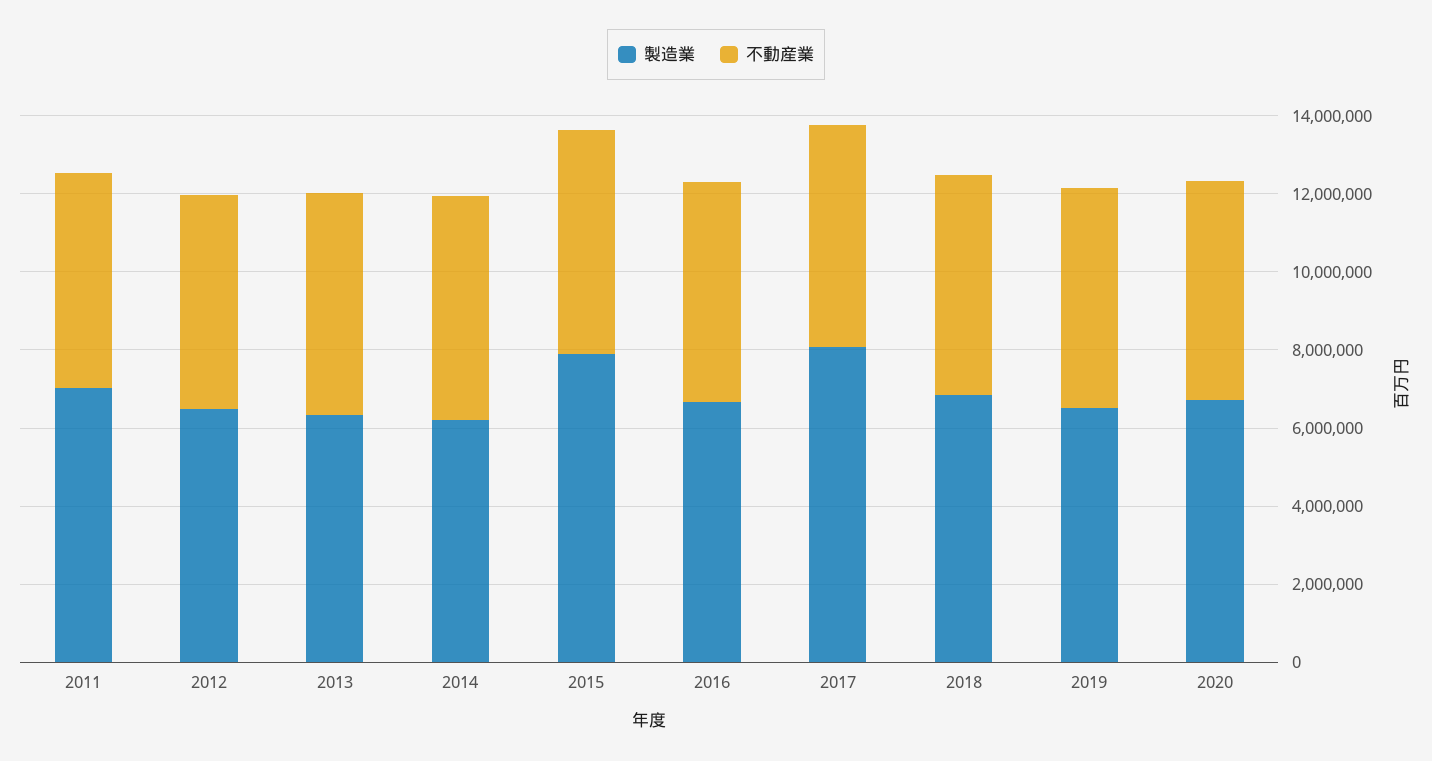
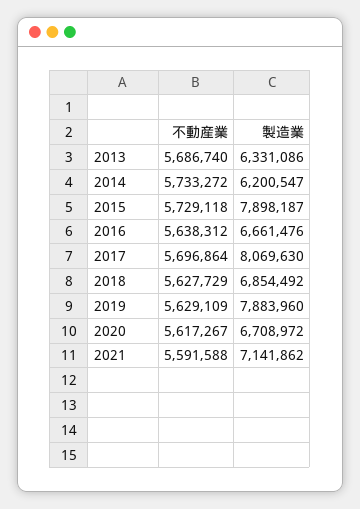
製造業, 2011: 7000000 -> none
不動産業, 2011: 5500000 -> none
製造業, 2012: 6500000 -> none
不動産業, 2012: 5500000 -> none
製造業, 2019: 6500000 -> 7883960
不動産業, 2021: none -> 5591588
製造業, 2021: none -> 7141862

